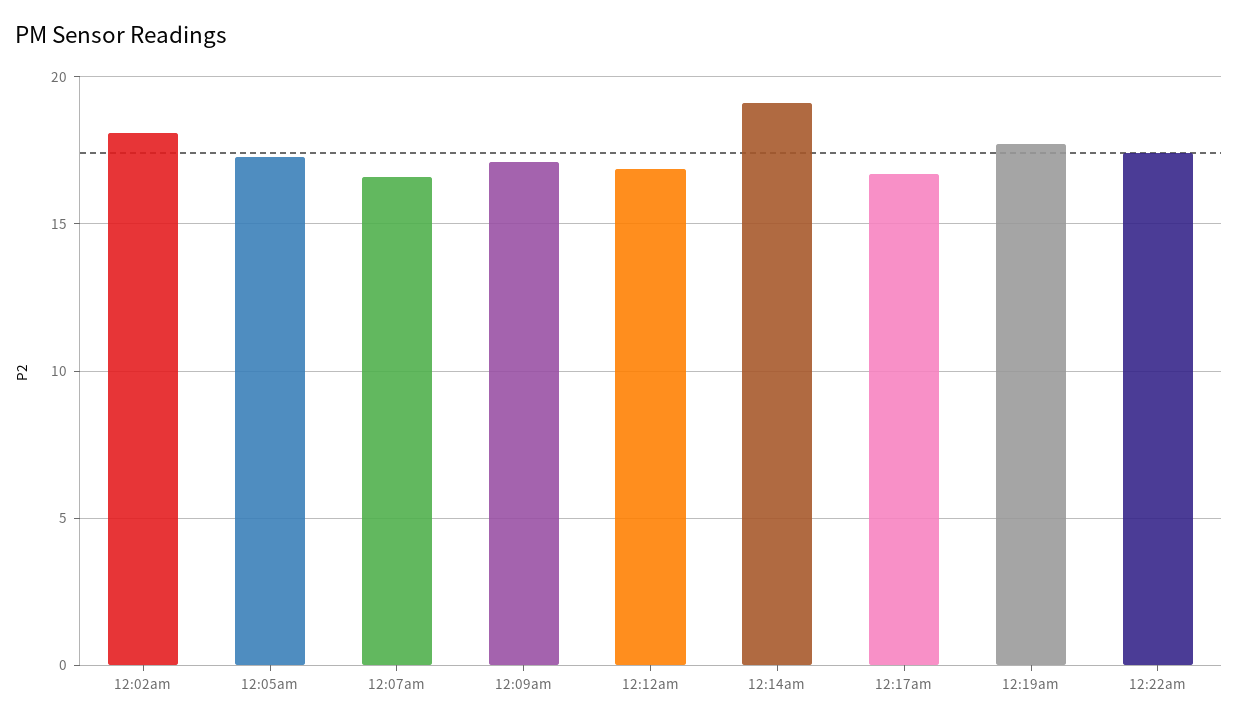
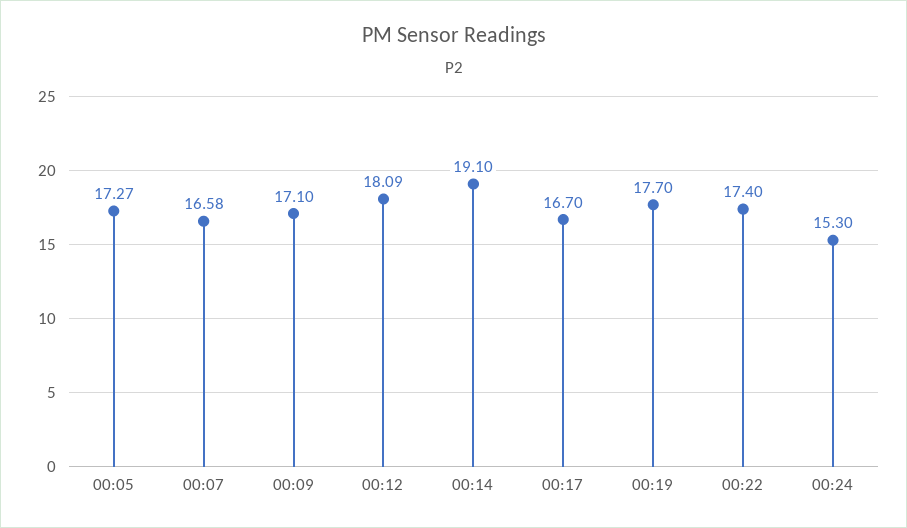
12:02am: 18 -> none
12:12am: 17 -> 18.09
00:24: none -> 15.3

